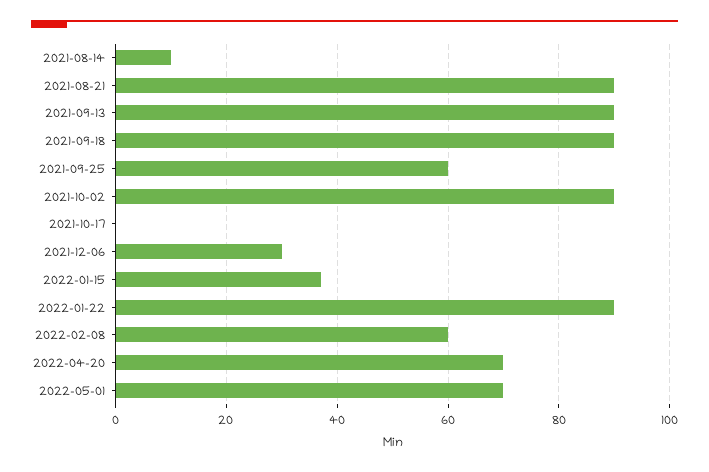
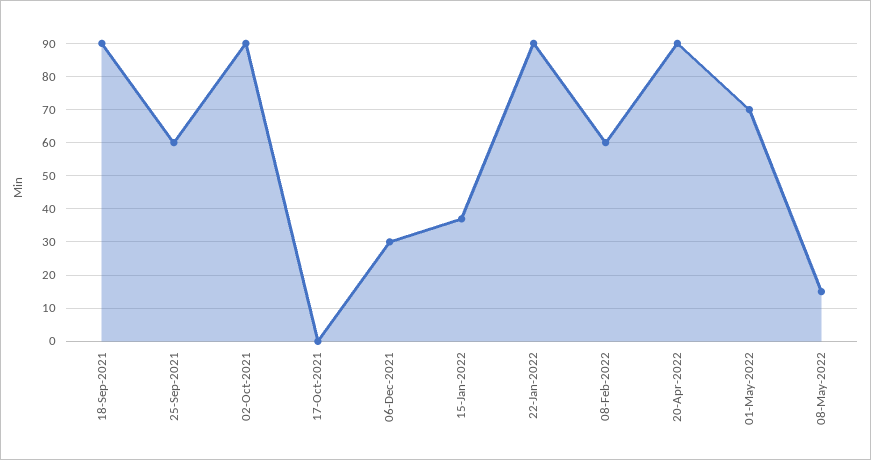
2021-08-14: 10 -> none
2021-08-21: 90 -> none
2021-09-13: 90 -> none
2022-04-20: 70 -> 90
08-May-2022: none -> 15

